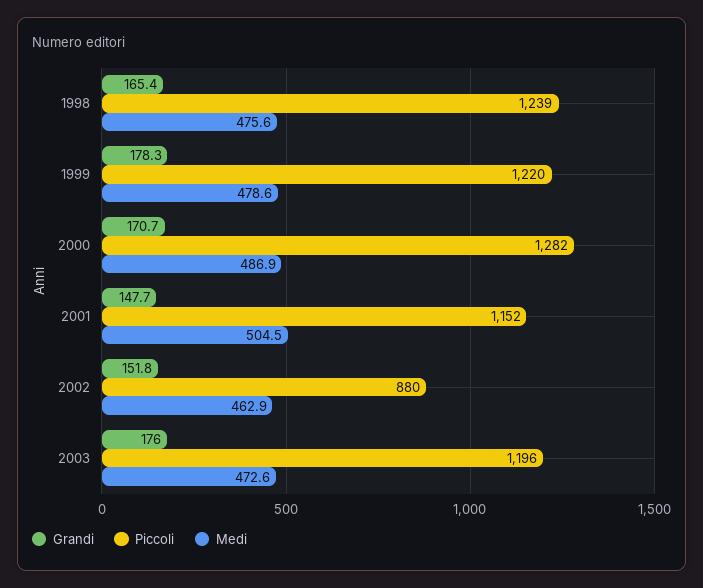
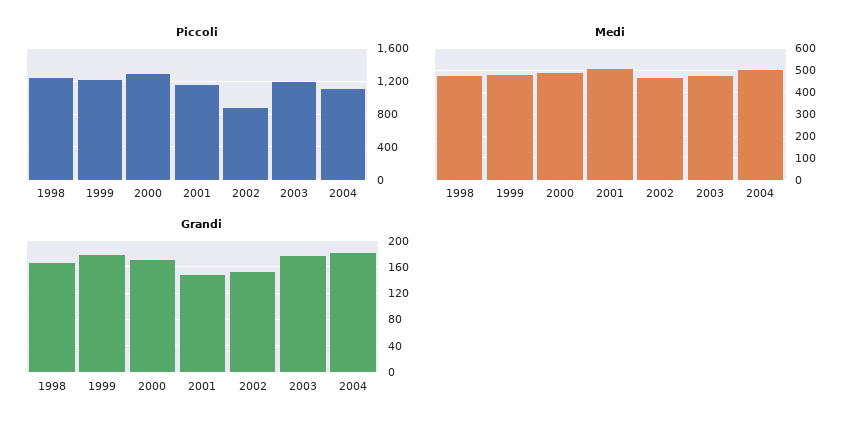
Piccoli, 2004: none -> 1100
Medi, 2004: none -> 500
Grandi, 2004: none -> 180

